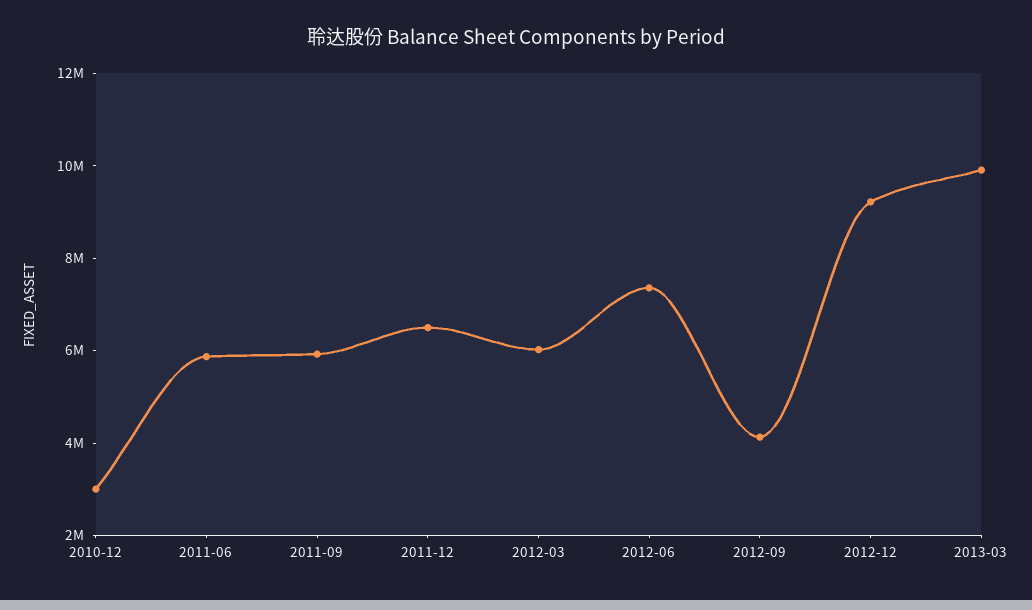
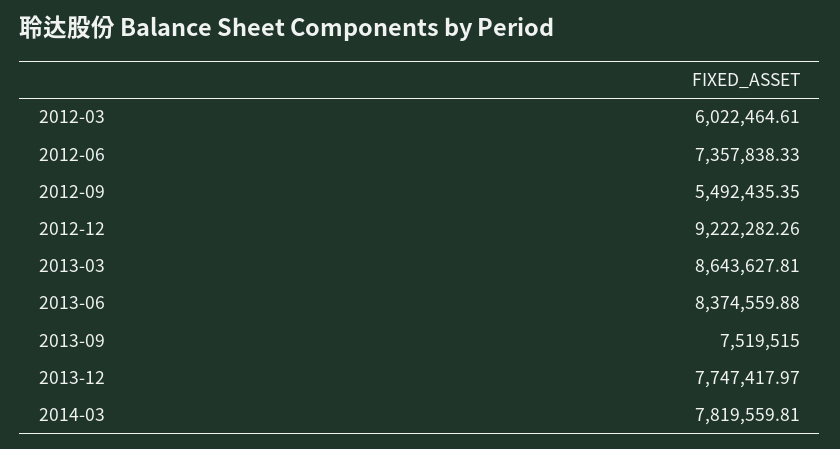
2010-12: 3000000 -> none
2011-06: 6000000 -> none
2011-09: 6000000 -> none
2011-12: 6500000 -> none
2012-09: 4000000 -> 5492435.35
2013-03: 10000000 -> 8643627.81
2013-06: none -> 8374559.88
2013-09: none -> 7519515
2013-12: none -> 7747417.97
2014-03: none -> 7819559.81

